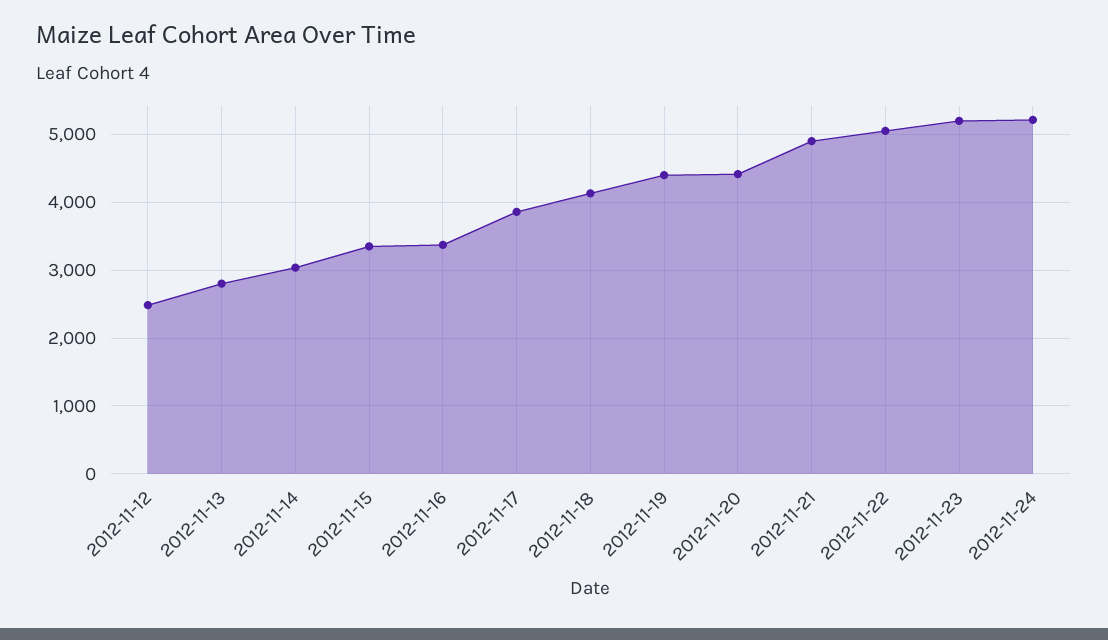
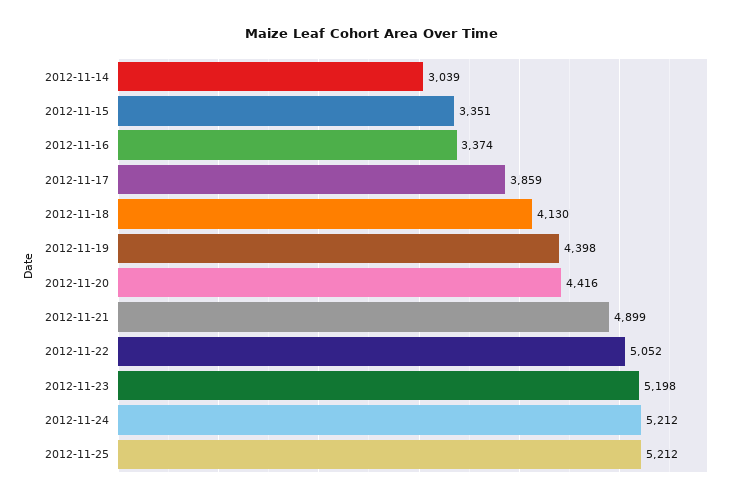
2012-11-12: 2500 -> none
2012-11-13: 2800 -> none
2012-11-25: none -> 5212

